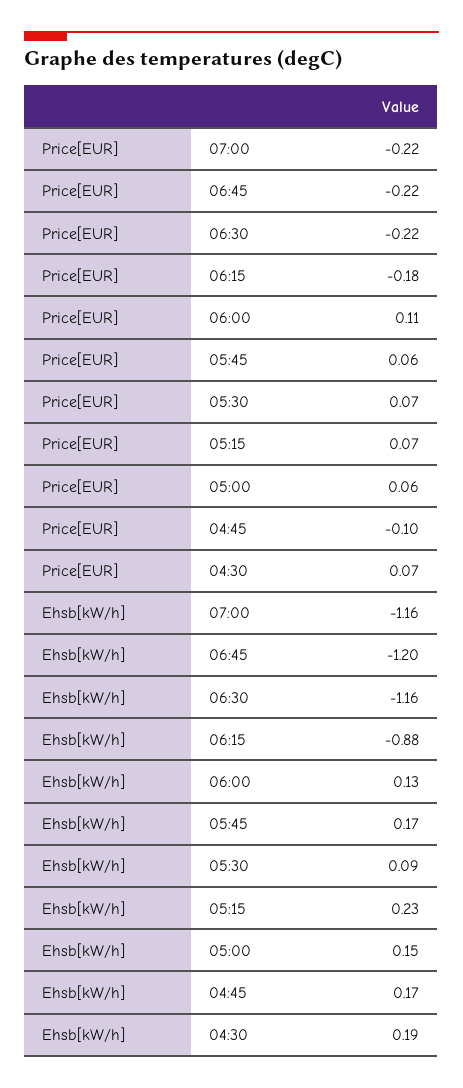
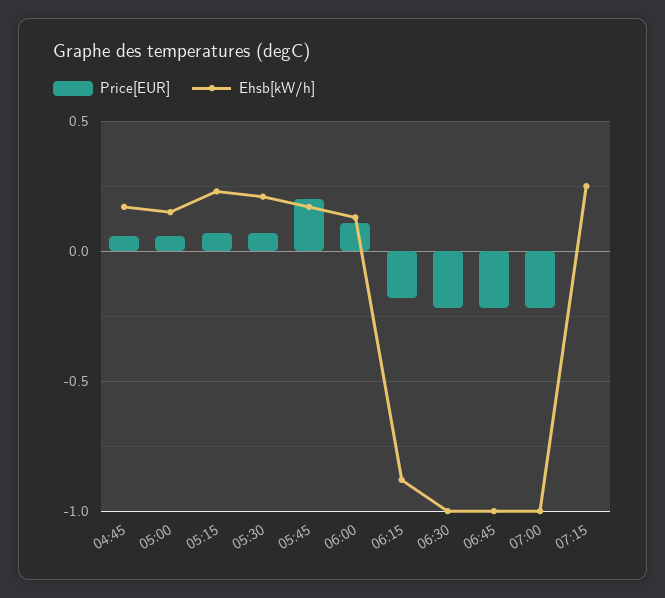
Price[EUR], 05:45: 0.06 -> 0.2
Price[EUR], 04:45: -0.1 -> 0.05
Price[EUR], 04:30: 0.07 -> none
Ehsb[kW/h], 07:00: -1.16 -> -1
Ehsb[kW/h], 06:45: -1.2 -> -1
Ehsb[kW/h], 06:30: -1.16 -> -1
Ehsb[kW/h], 05:30: 0.09 -> 0.2
Ehsb[kW/h], 04:30: 0.19 -> none
Price[EUR], 07:15: none -> 0
Ehsb[kW/h], 07:15: none -> 0.25

